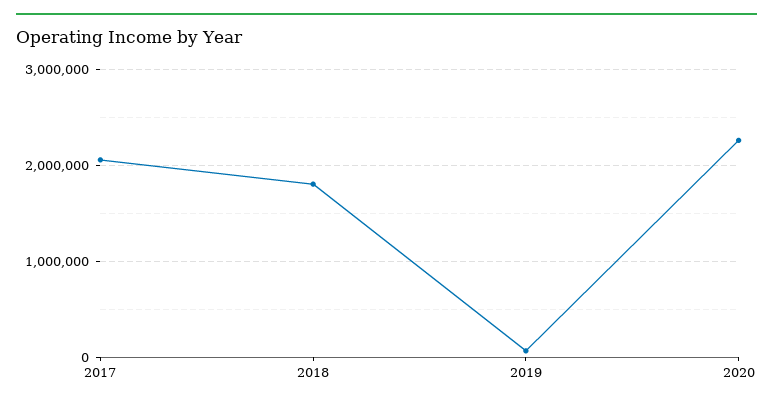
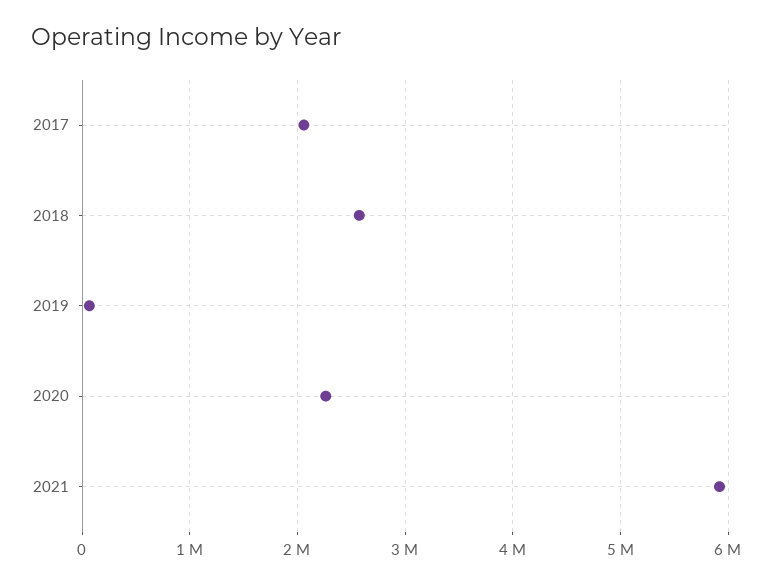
2018: 1800000 -> 2600000
2021: none -> 5900000

